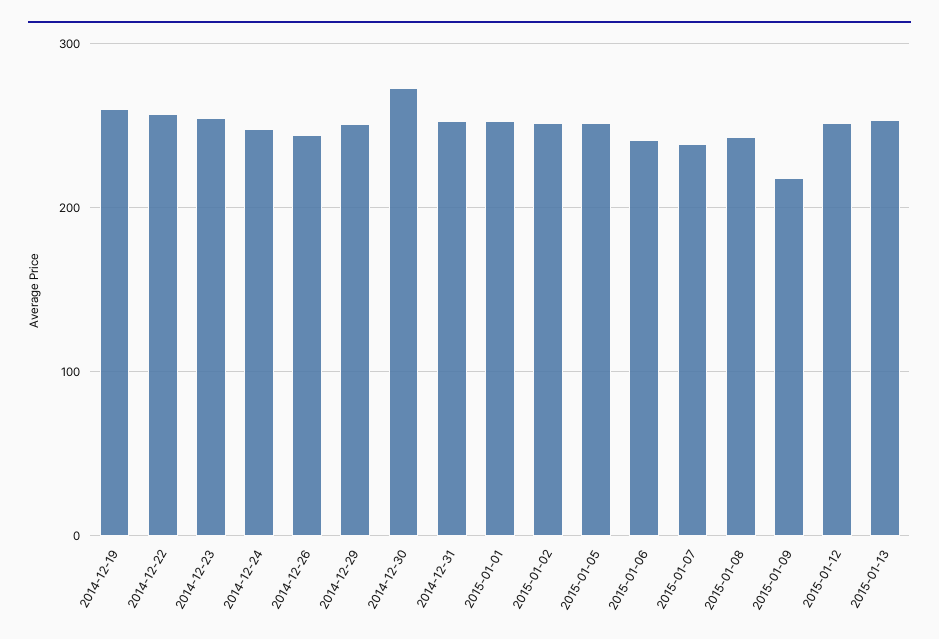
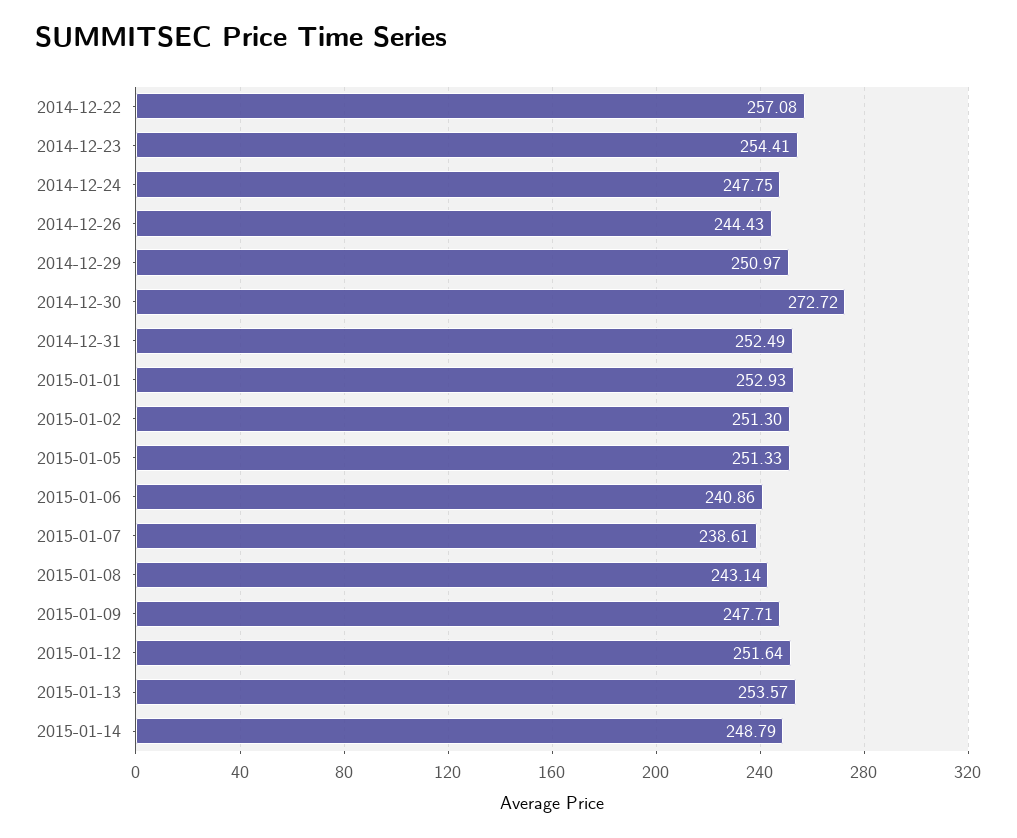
2014-12-19: 260 -> none
2015-01-09: 220 -> 247.71
2015-01-14: none -> 248.79

